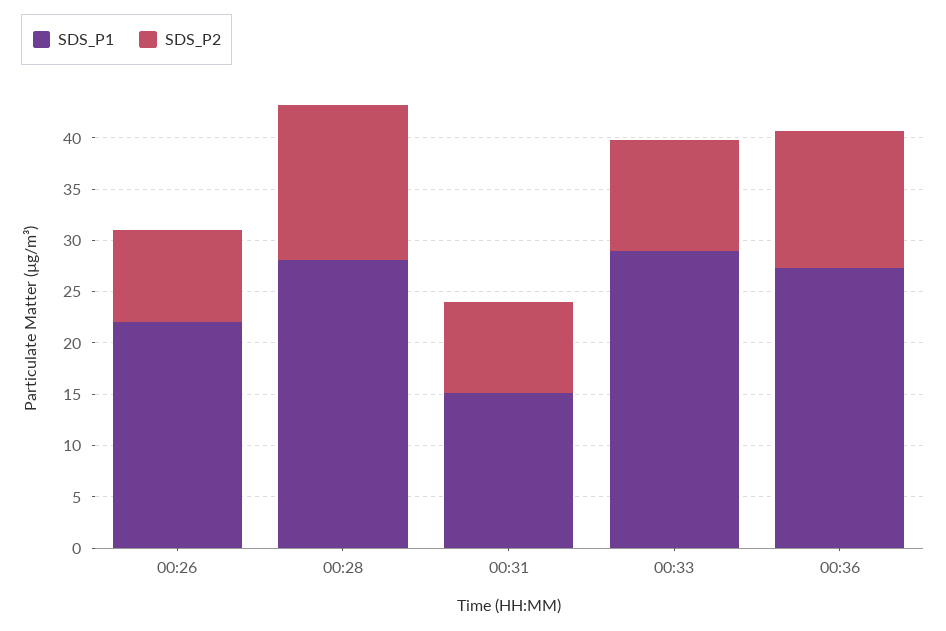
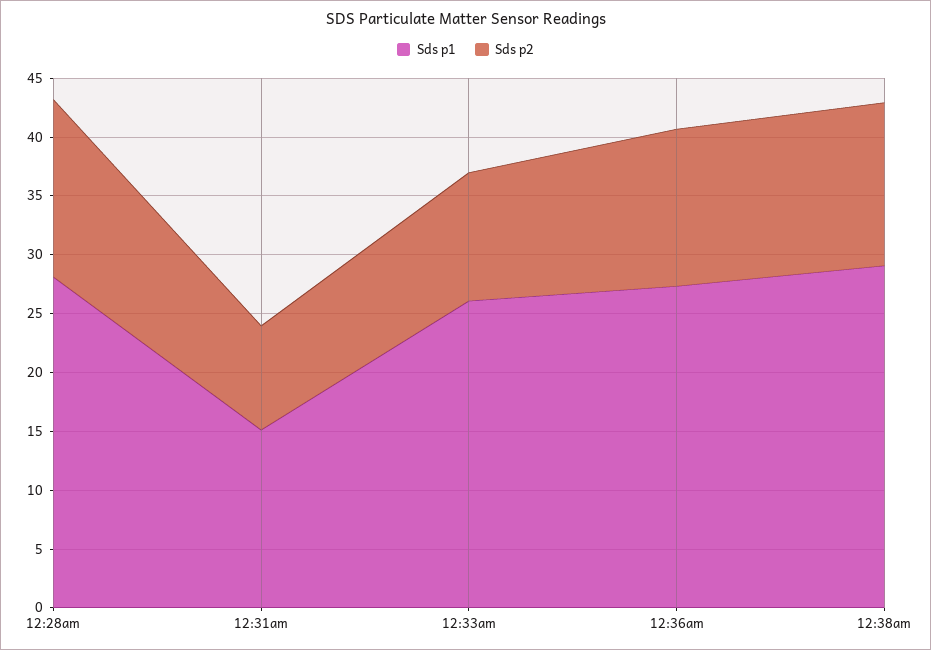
SDS_P1, 00:26: 22 -> none
SDS_P2, 00:26: 9 -> none
SDS_P1, 00:33: 29 -> 26
SDS_P1, 12:38am: none -> 29
SDS_P2, 12:38am: none -> 14

